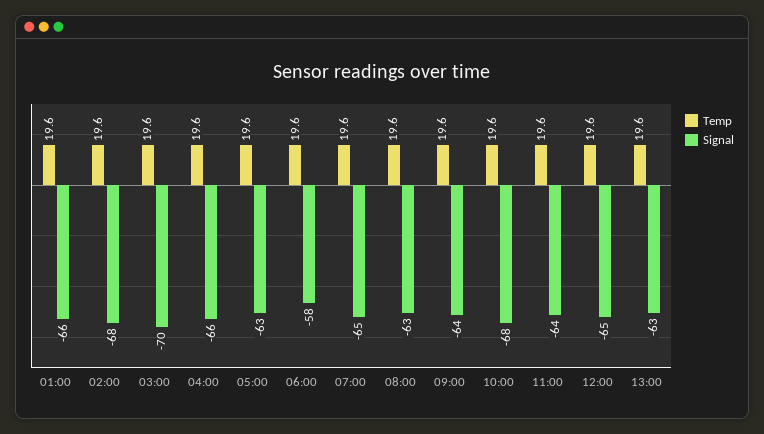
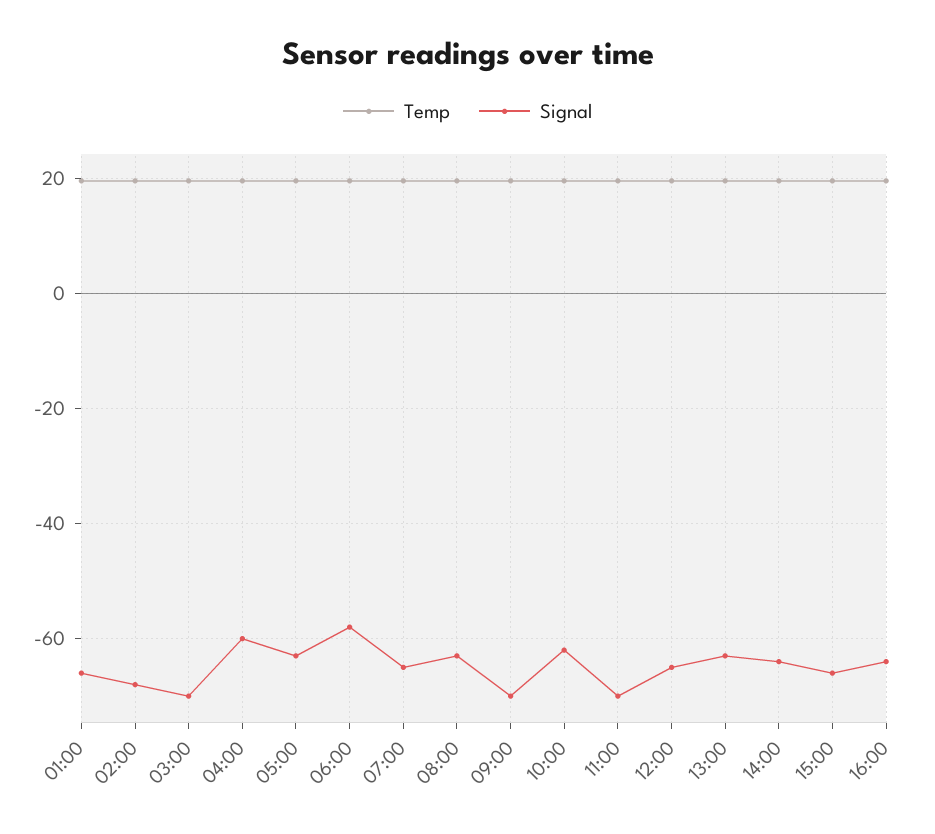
Signal, 04:00: -66 -> -60
Signal, 09:00: -64 -> -70
Signal, 10:00: -68 -> -62
Signal, 11:00: -64 -> -70
Temp, 14:00: none -> 20
Signal, 14:00: none -> -64
Temp, 15:00: none -> 20
Signal, 15:00: none -> -66
Temp, 16:00: none -> 20
Signal, 16:00: none -> -64

